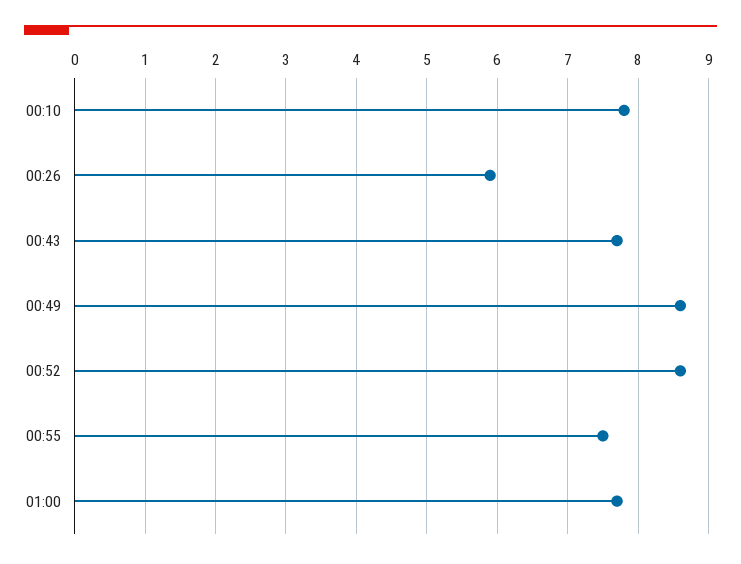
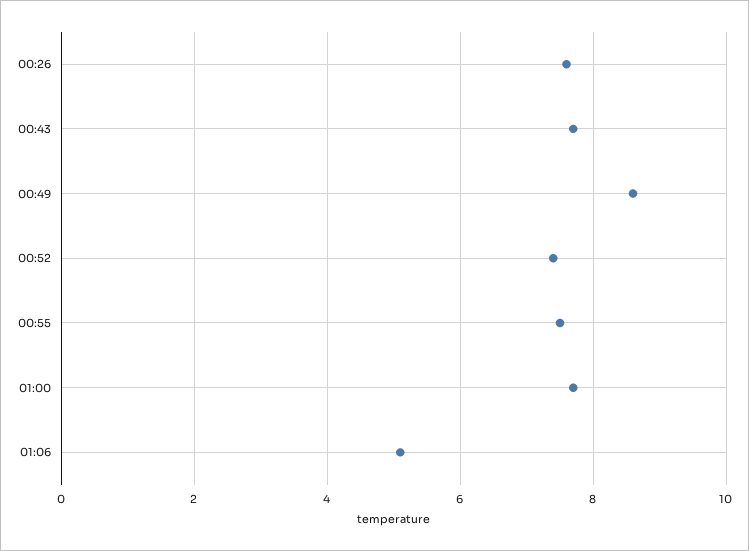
00:10: 7.8 -> none
00:26: 5.9 -> 7.5
00:52: 8.6 -> 7.5
01:06: none -> 5

